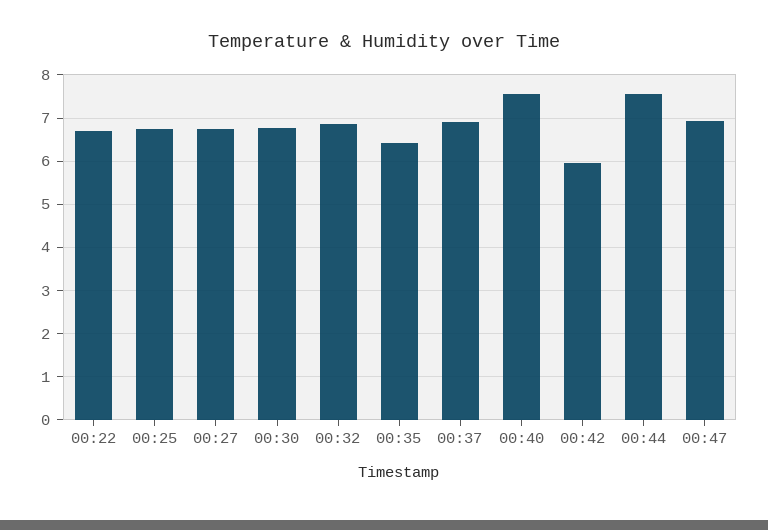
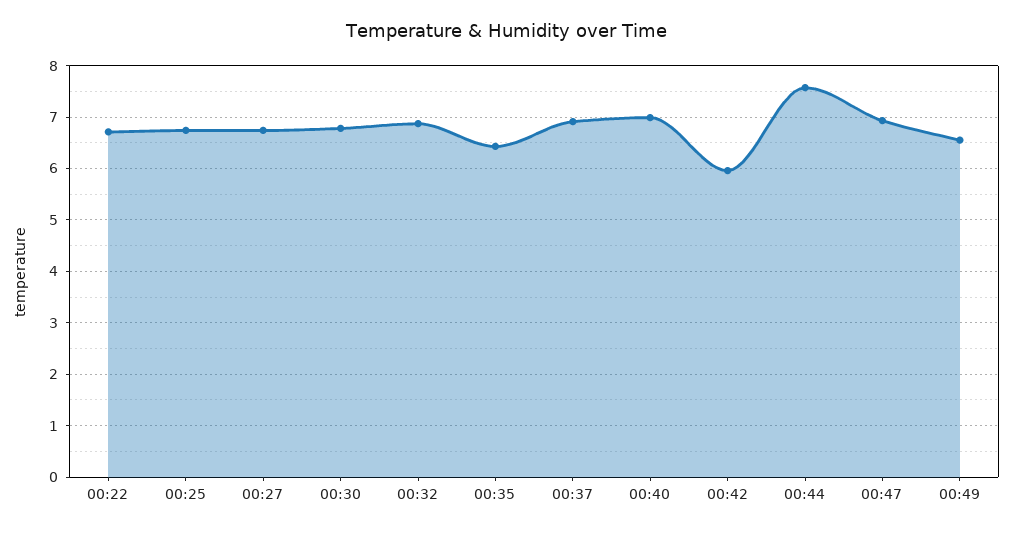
00:40: 7.6 -> 7
00:49: none -> 6.6

